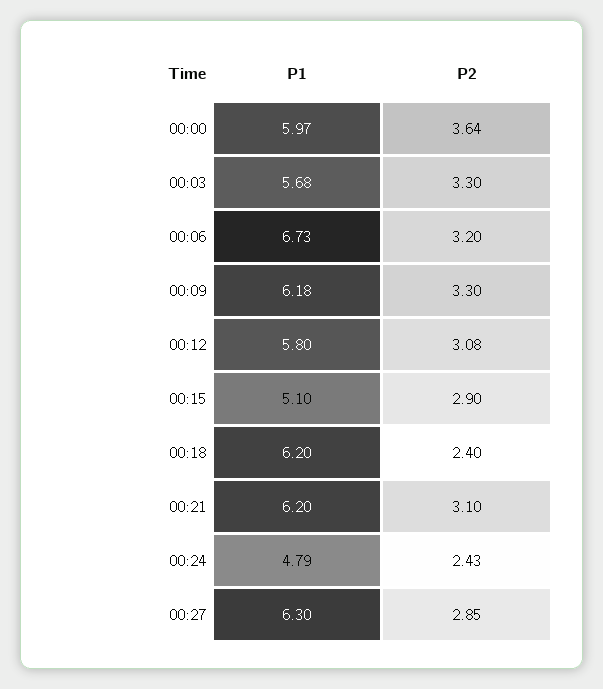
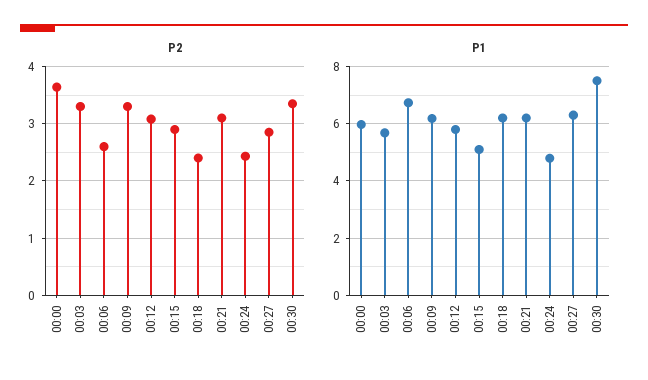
P2, 00:06: 3.2 -> 2.6
P2, 00:30: none -> 3.4
P1, 00:30: none -> 7.5

